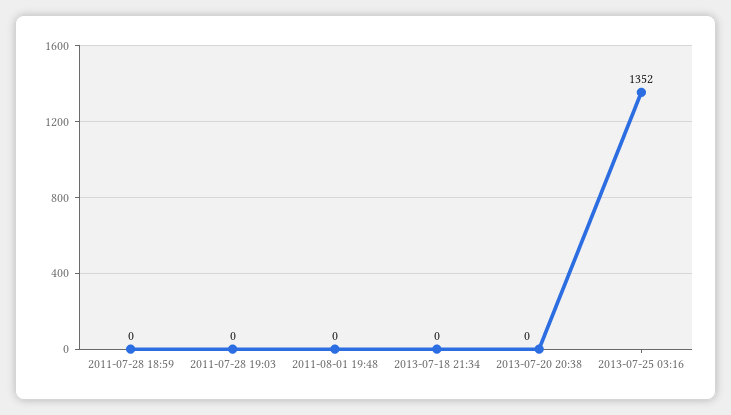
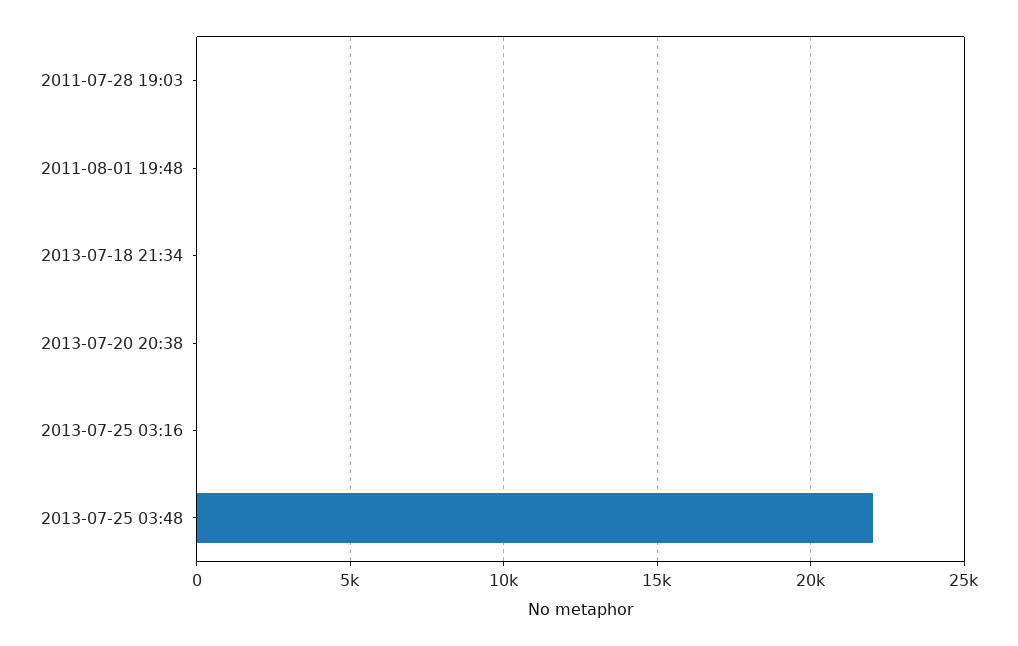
2011-07-28 18:59: 0 -> none
2013-07-25 03:16: 1352 -> 0
2013-07-25 03:48: none -> 22000

